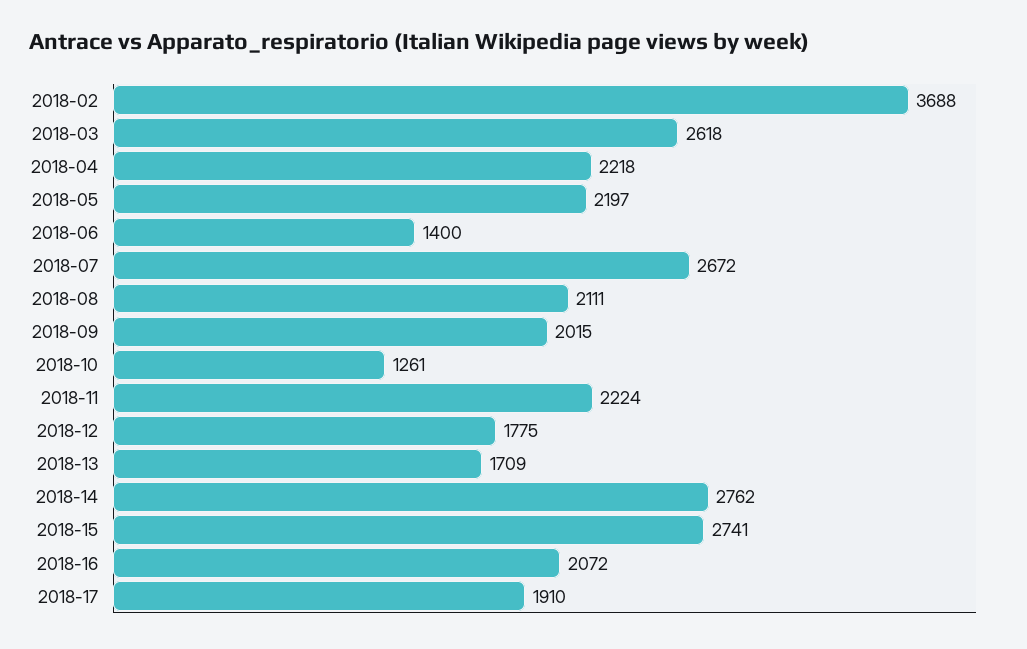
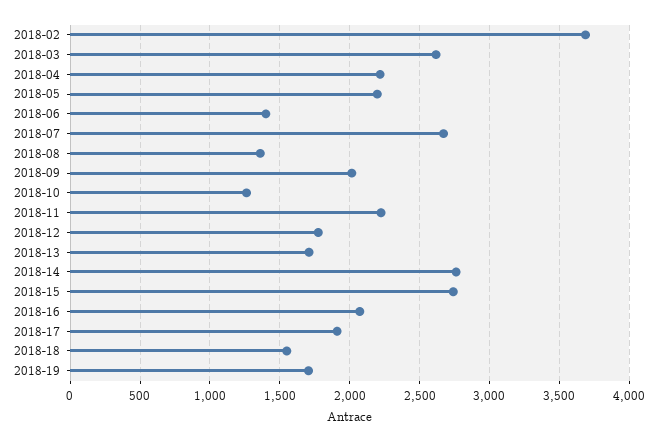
2018-08: 2111 -> 1350
2018-18: none -> 1550
2018-19: none -> 1700

